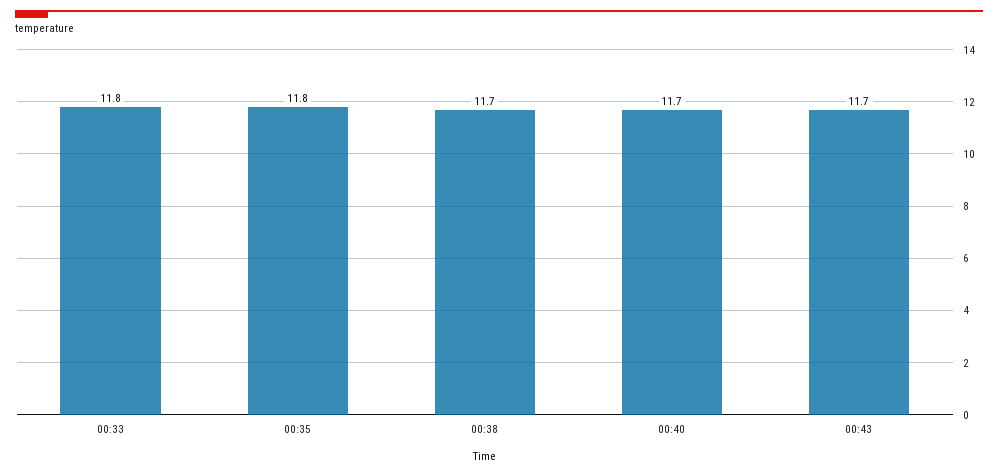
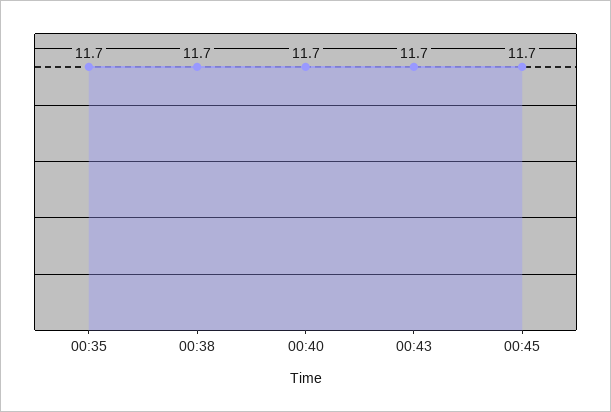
00:33: 11.8 -> none
00:35: 11.8 -> 11.7
00:45: none -> 11.7

